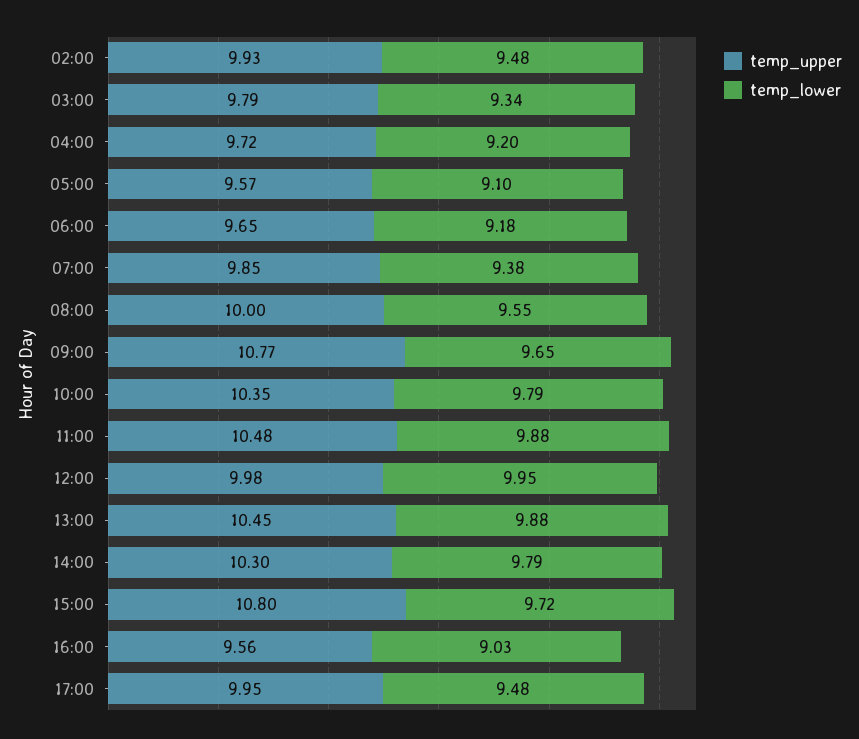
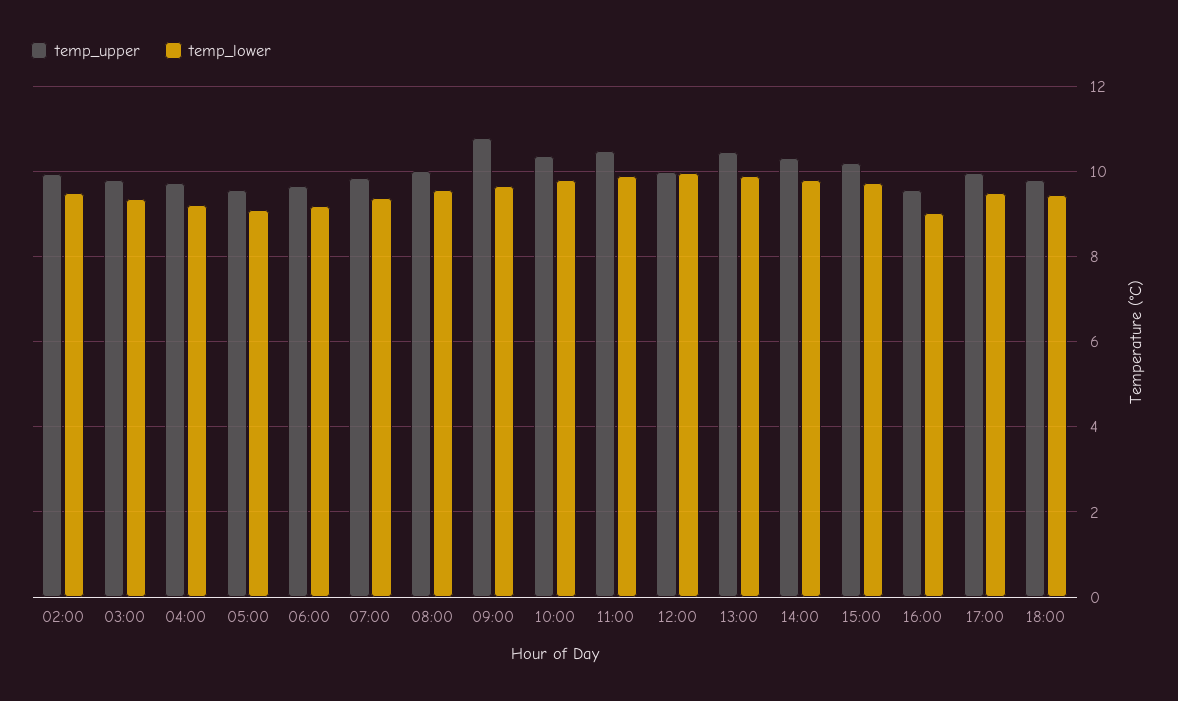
temp_upper, 15:00: 10.8 -> 10.2
temp_upper, 18:00: none -> 9.8
temp_lower, 18:00: none -> 9.4

